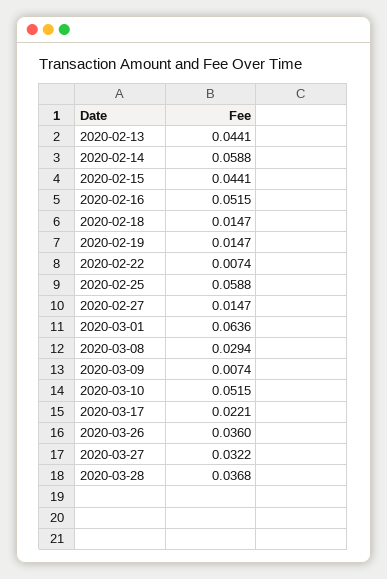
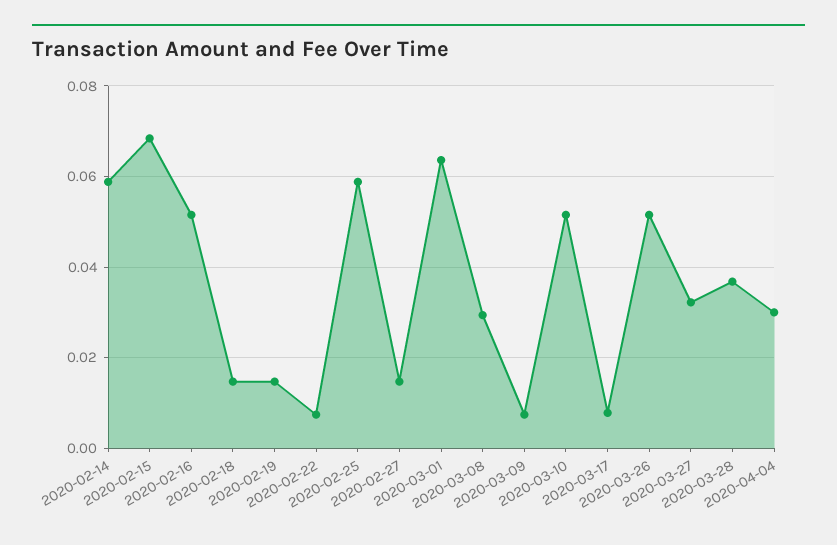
2020-02-13: 0.0441 -> none
2020-02-15: 0.0441 -> 0.068
2020-03-17: 0.0221 -> 0.008
2020-03-26: 0.036 -> 0.052
2020-04-04: none -> 0.03

